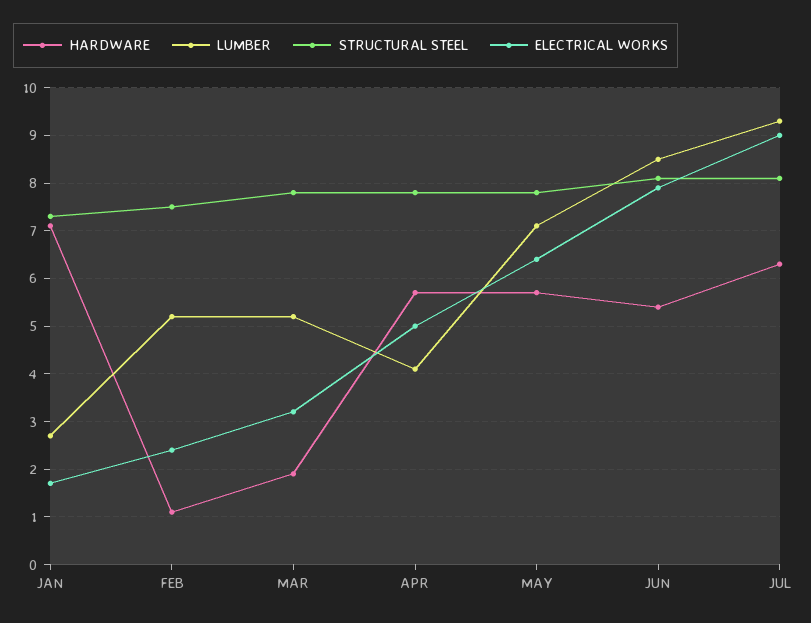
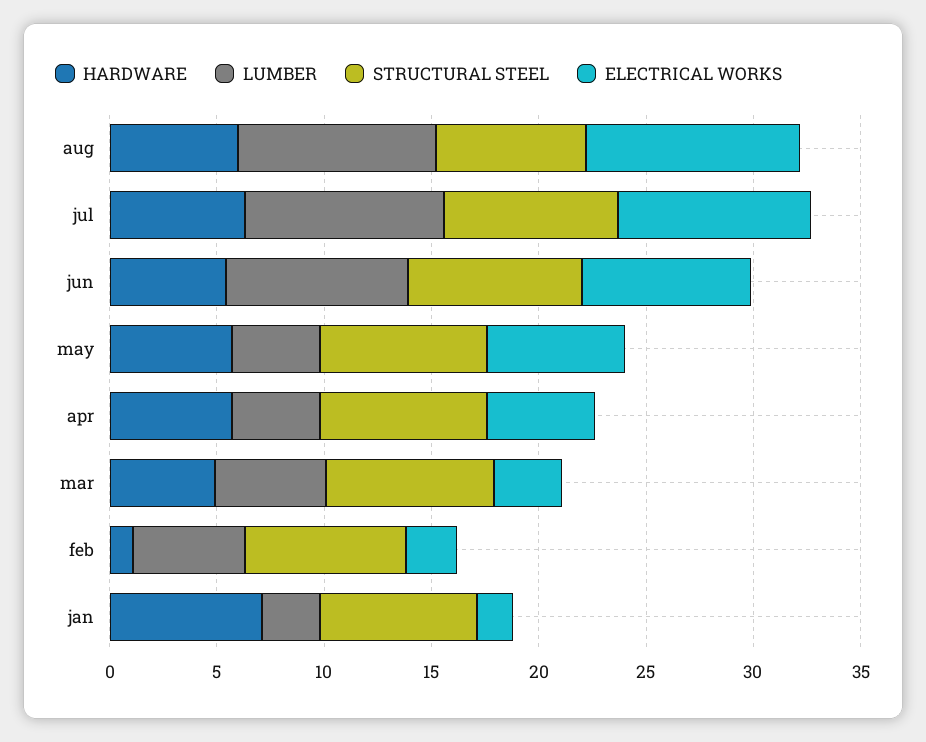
HARDWARE, MAR: 2 -> 5
LUMBER, MAY: 7 -> 4
HARDWARE, aug: none -> 6
LUMBER, aug: none -> 9
STRUCTURAL STEEL, aug: none -> 7
ELECTRICAL WORKS, aug: none -> 10

